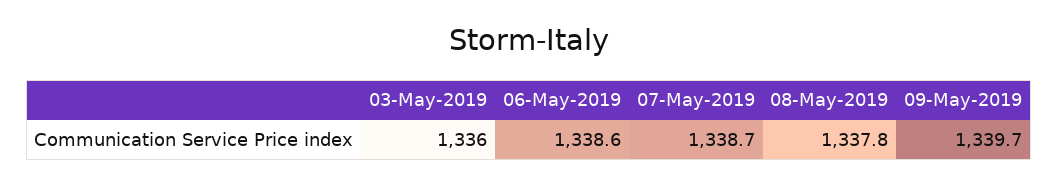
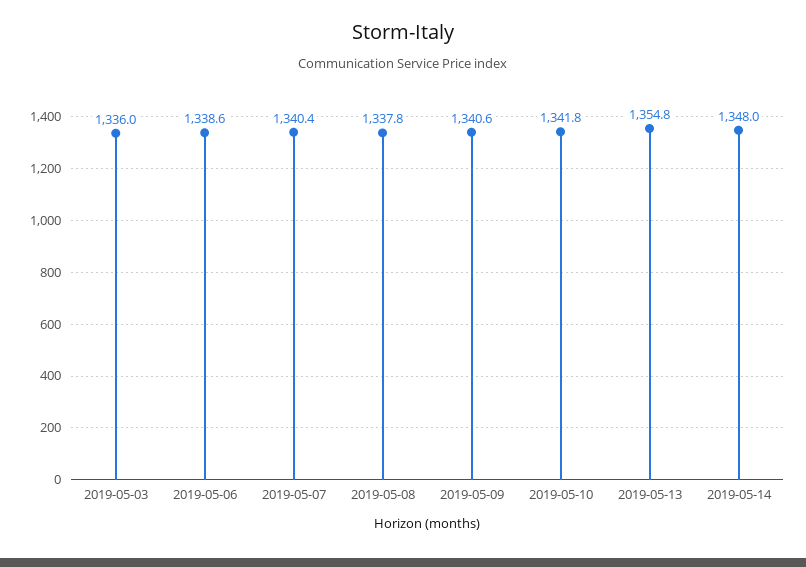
07-May-2019: 1338.7 -> 1340.4
09-May-2019: 1339.7 -> 1340.6
2019-05-10: none -> 1341.8
2019-05-13: none -> 1354.8
2019-05-14: none -> 1348

